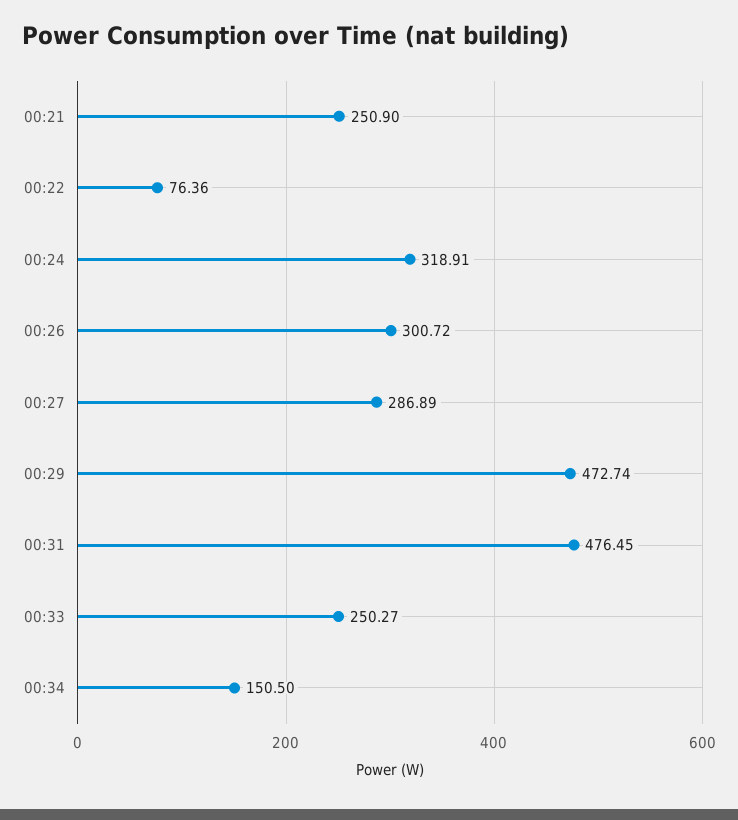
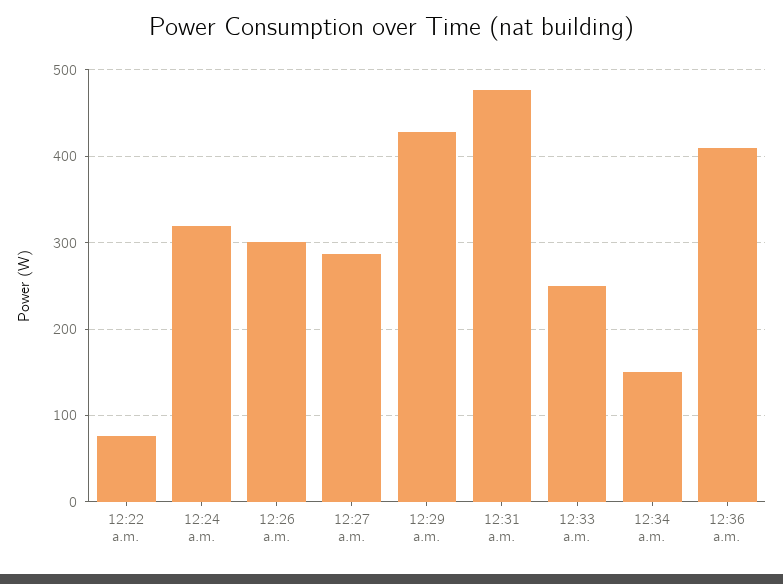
00:21: 250.9 -> none
00:29: 472.74 -> 430
12:36 a.m.: none -> 410

